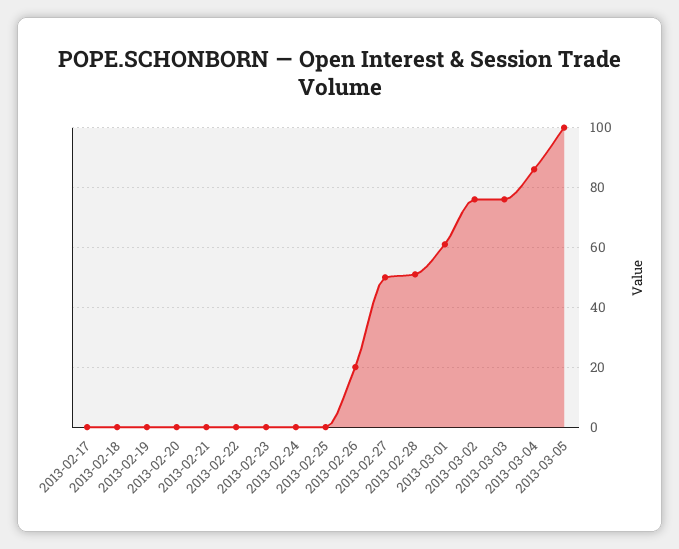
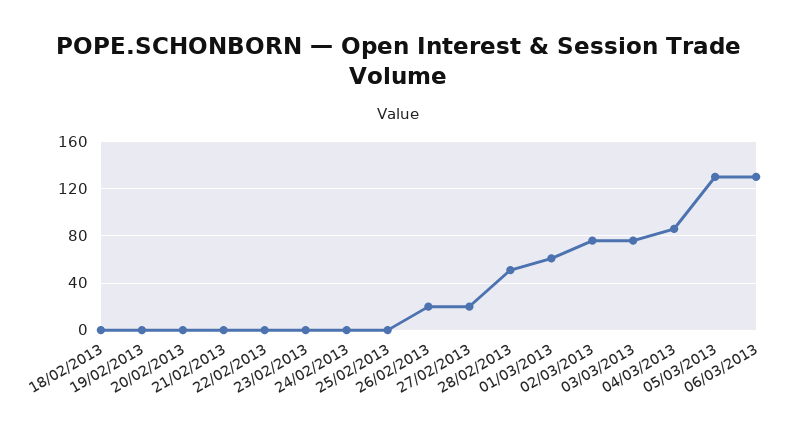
2013-02-17: 0 -> none
2013-02-27: 50 -> 20
2013-03-05: 100 -> 130
06/03/2013: none -> 130

